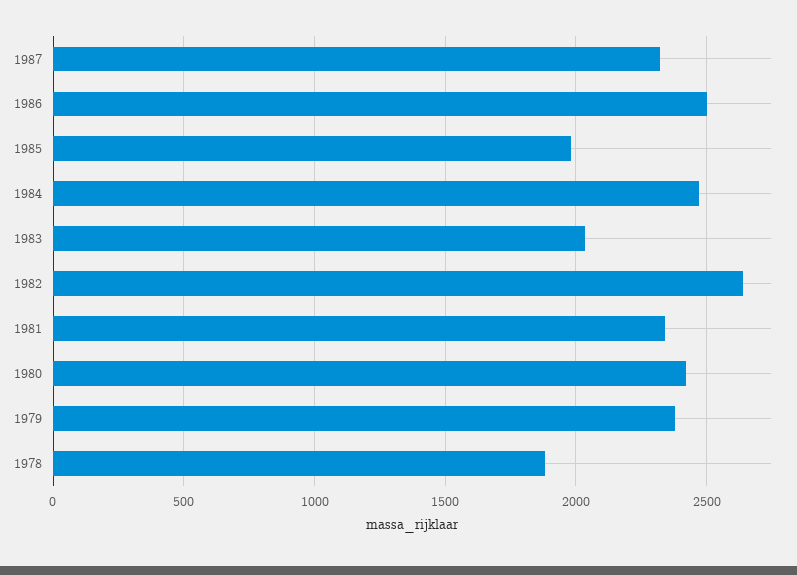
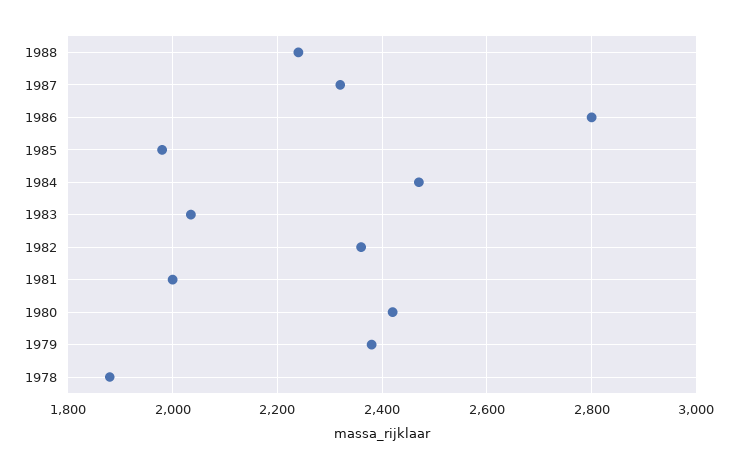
1986: 2500 -> 2800
1982: 2650 -> 2360
1981: 2350 -> 2000
1988: none -> 2240

